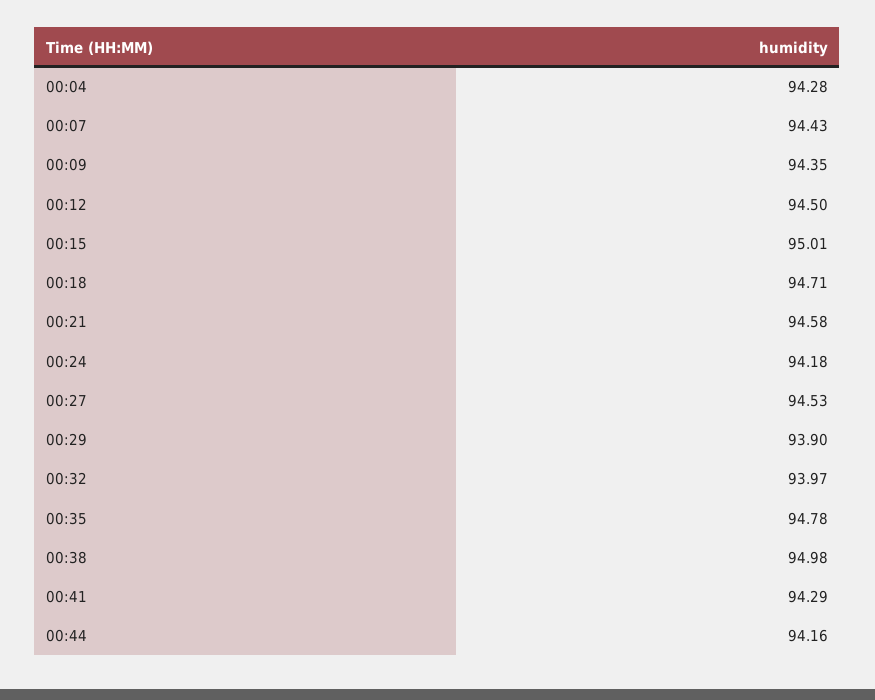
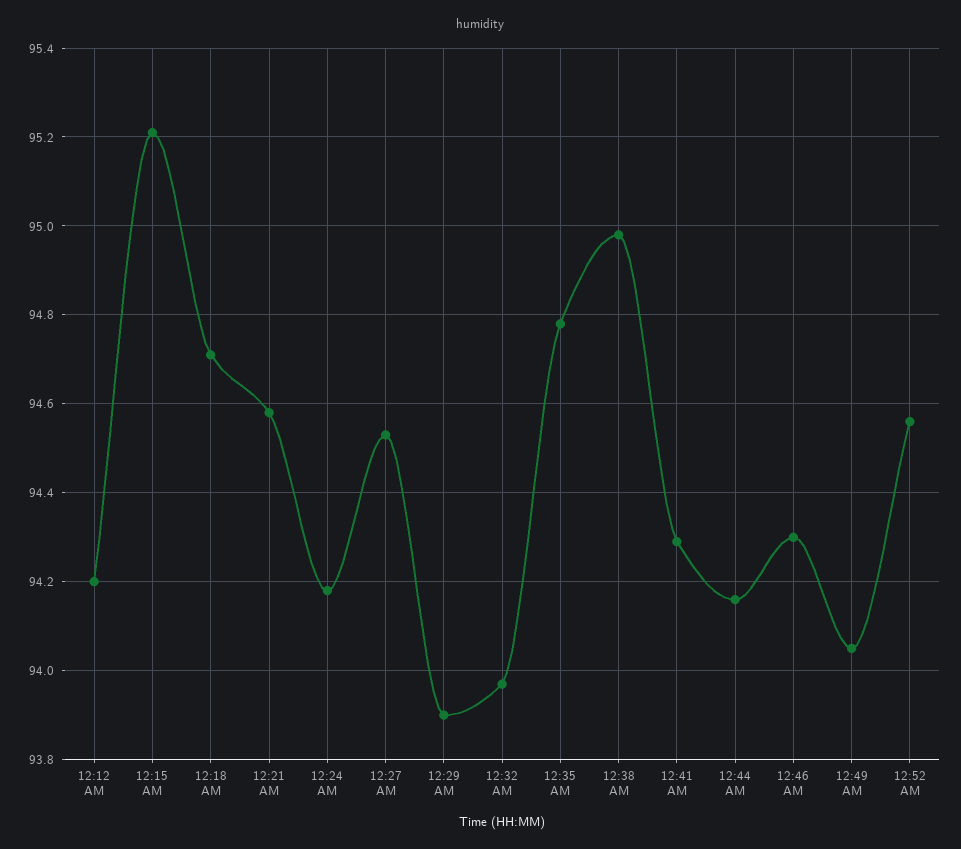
00:04: 94.28 -> none
00:07: 94.43 -> none
00:09: 94.35 -> none
00:12: 94.5 -> 94.2
00:15: 95.01 -> 95.2
12:46 AM: none -> 94.3
12:49 AM: none -> 94.05
12:52 AM: none -> 94.55

